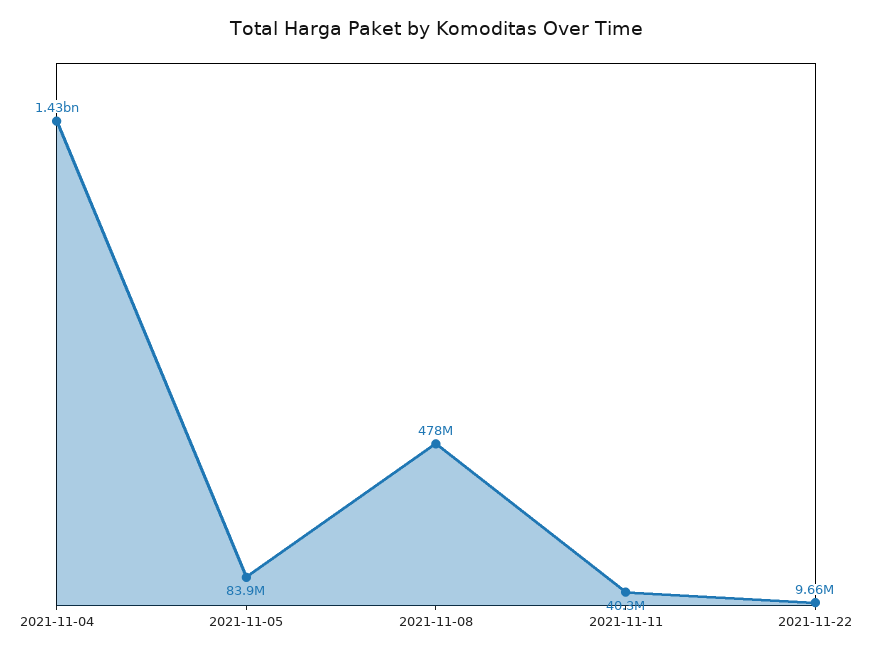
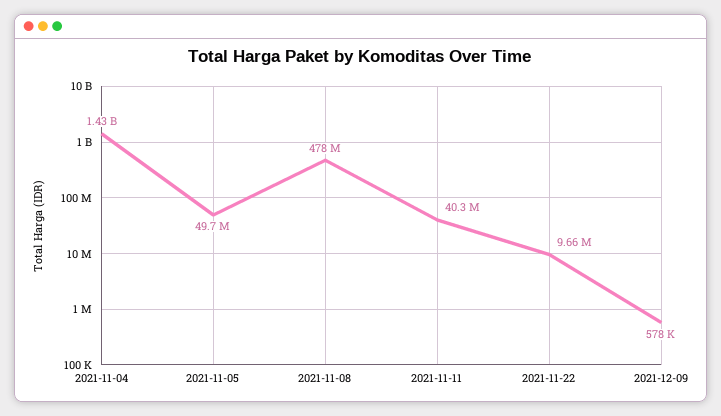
2021-11-05: 83900000 -> 49700000
2021-12-09: none -> 578000

